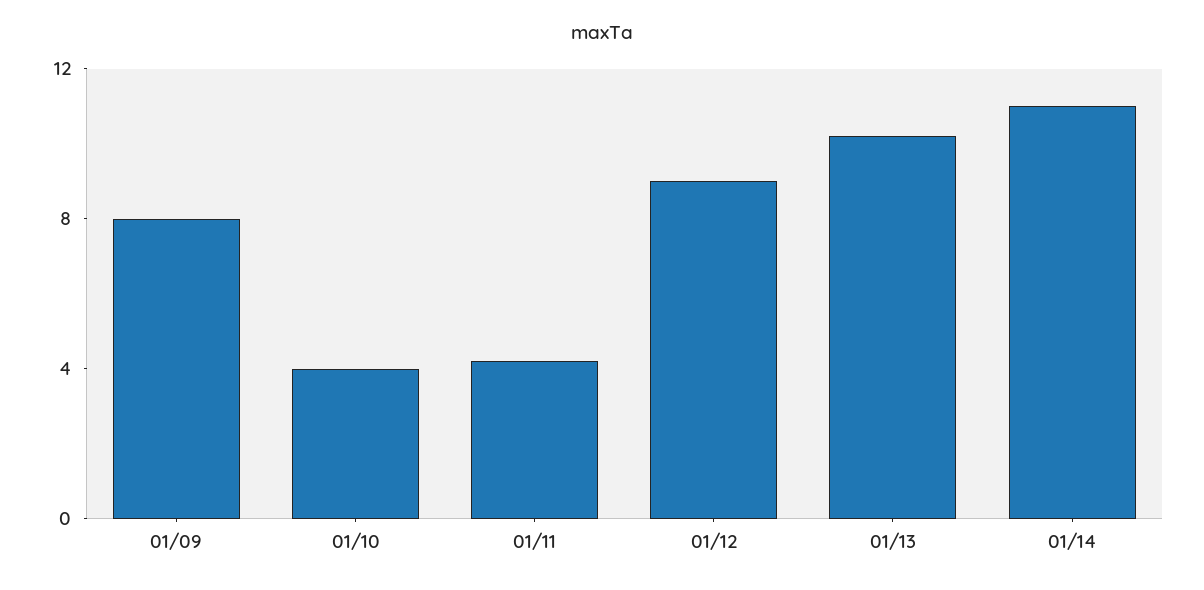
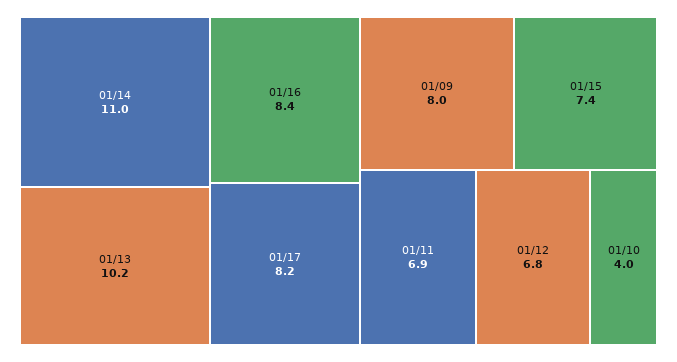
01/11: 4 -> 6.9
01/12: 9 -> 6.8
01/16: none -> 8.4
01/17: none -> 8.2
01/15: none -> 7.4

